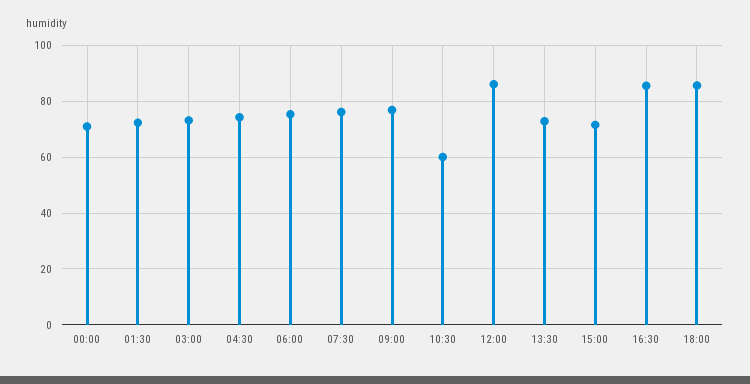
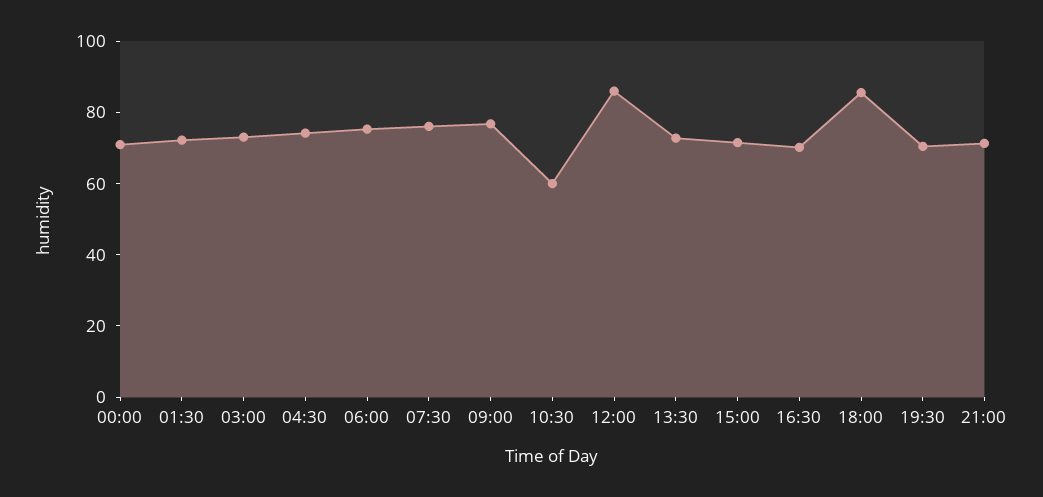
16:30: 85 -> 70
19:30: none -> 70
21:00: none -> 70

